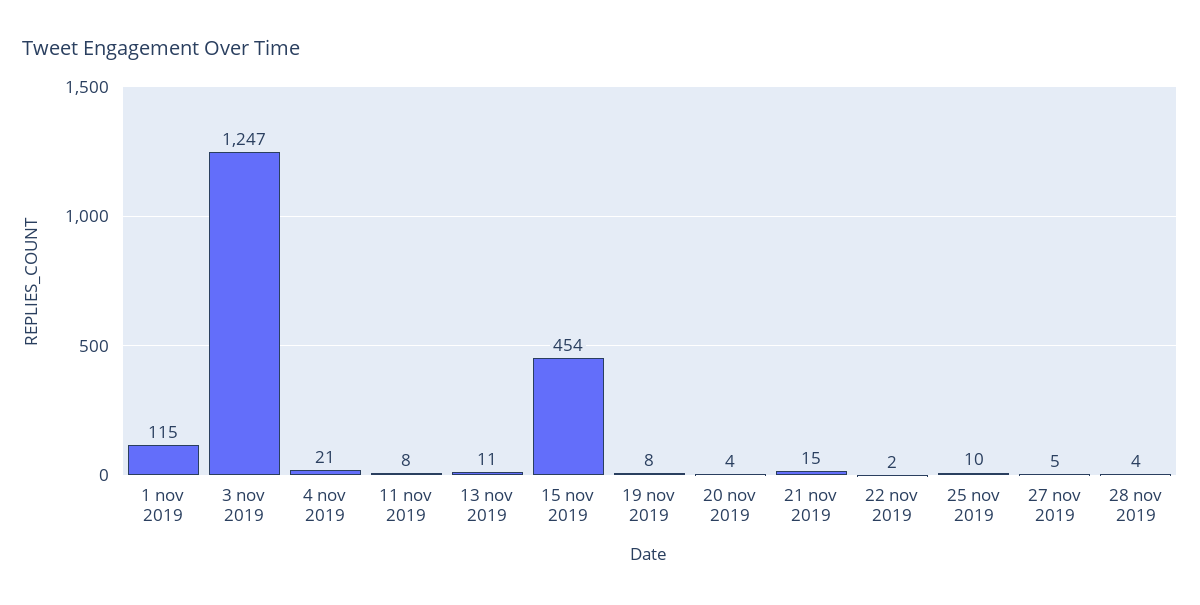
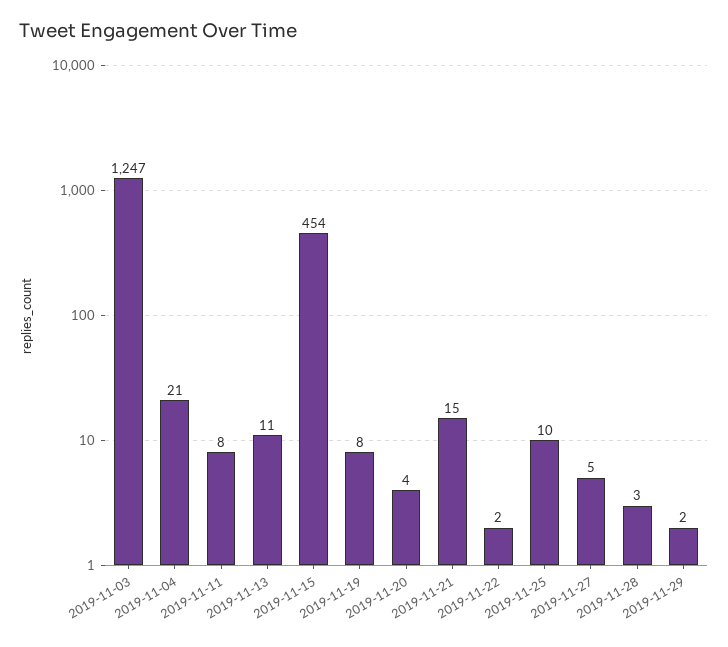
1 nov 2019: 115 -> none
28 nov 2019: 4 -> 3
2019-11-29: none -> 2

